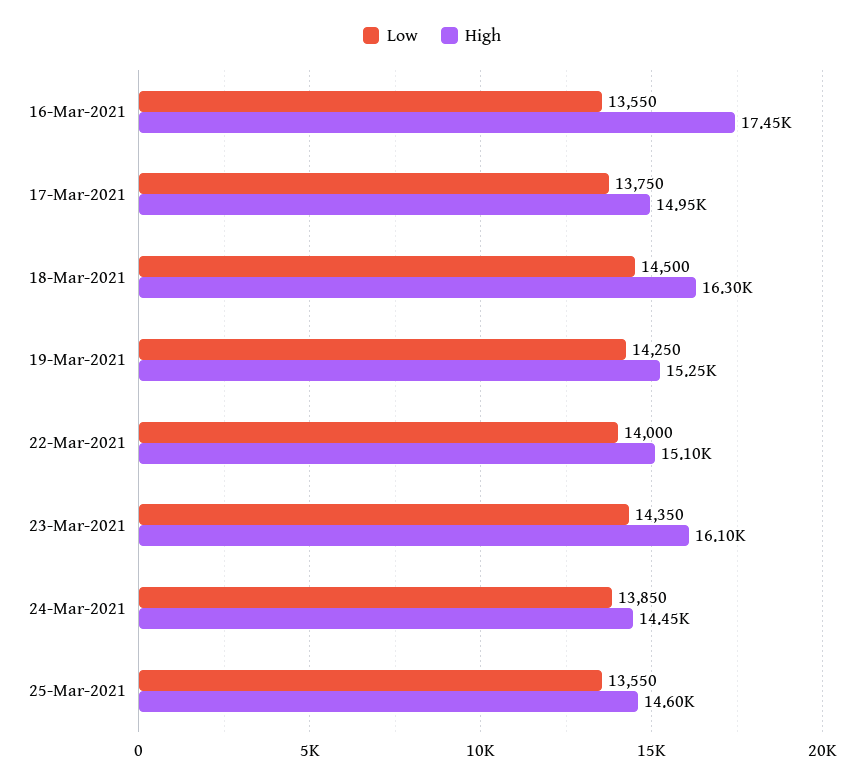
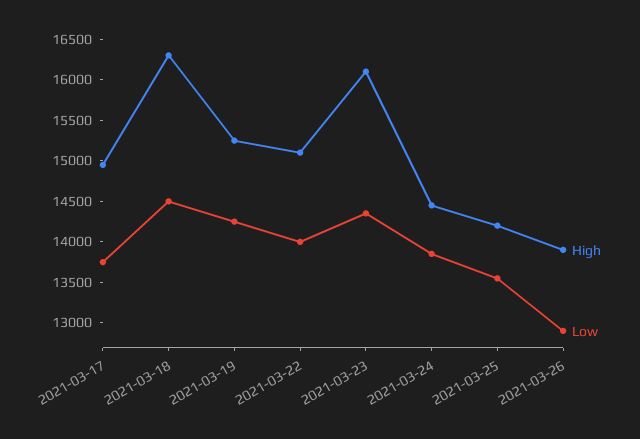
Low, 16-Mar-2021: 13550 -> none
High, 16-Mar-2021: 17450 -> none
High, 25-Mar-2021: 14600 -> 14200
High, 2021-03-26: none -> 13900
Low, 2021-03-26: none -> 12900

